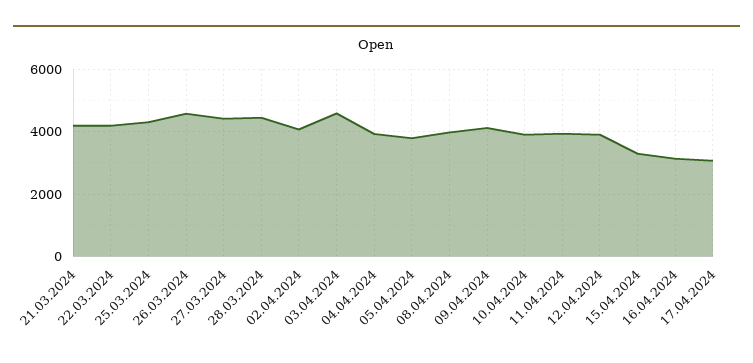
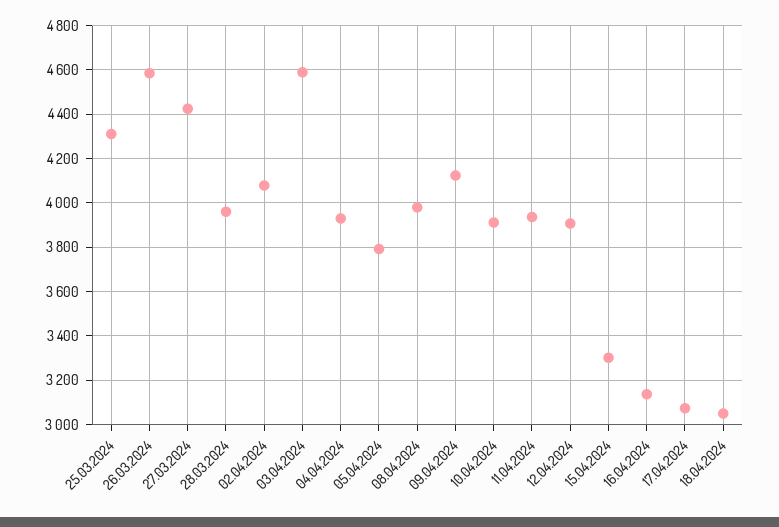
21.03.2024: 4200 -> none
22.03.2024: 4200 -> none
28.03.2024: 4400 -> 3950
18.04.2024: none -> 3050

